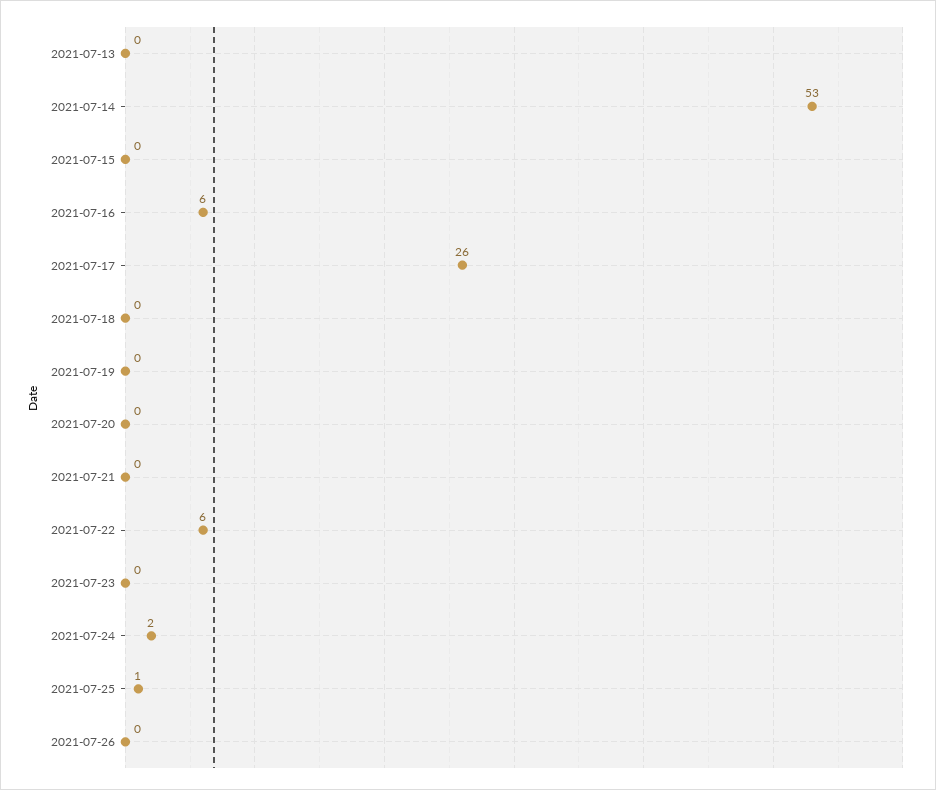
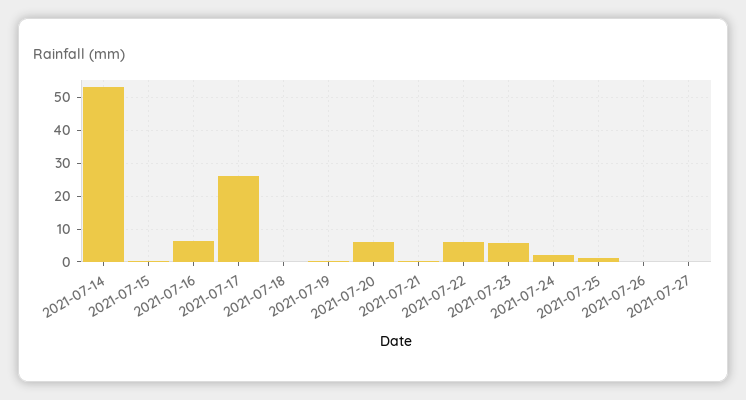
2021-07-13: 0 -> none
2021-07-20: 0 -> 6
2021-07-23: 0 -> 6
2021-07-27: none -> 0

